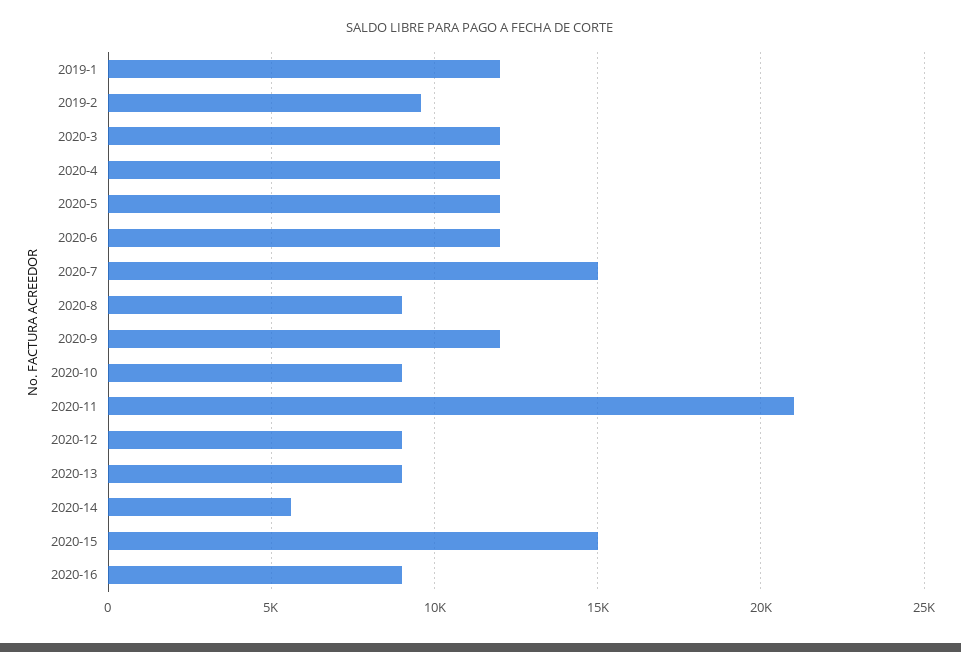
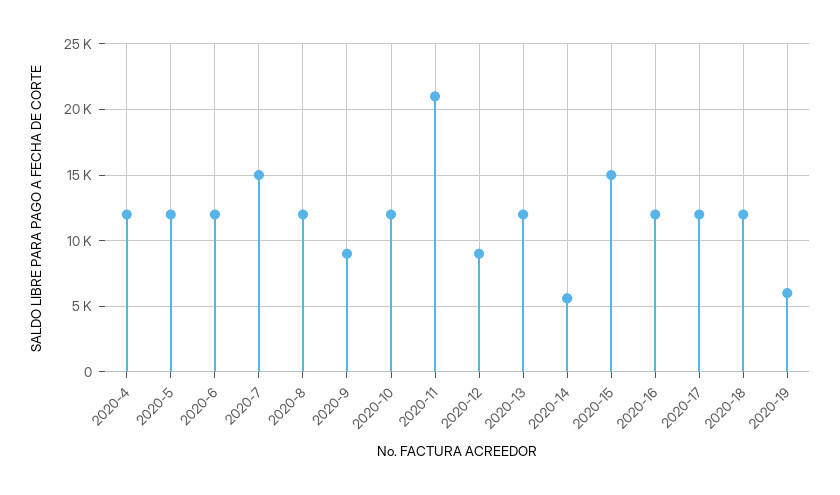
2019-1: 12000 -> none
2019-2: 9500 -> none
2020-3: 12000 -> none
2020-8: 9000 -> 12000
2020-9: 12000 -> 9000
2020-10: 9000 -> 12000
2020-13: 9000 -> 12000
2020-16: 9000 -> 12000
2020-17: none -> 12000
2020-18: none -> 12000
2020-19: none -> 6000

